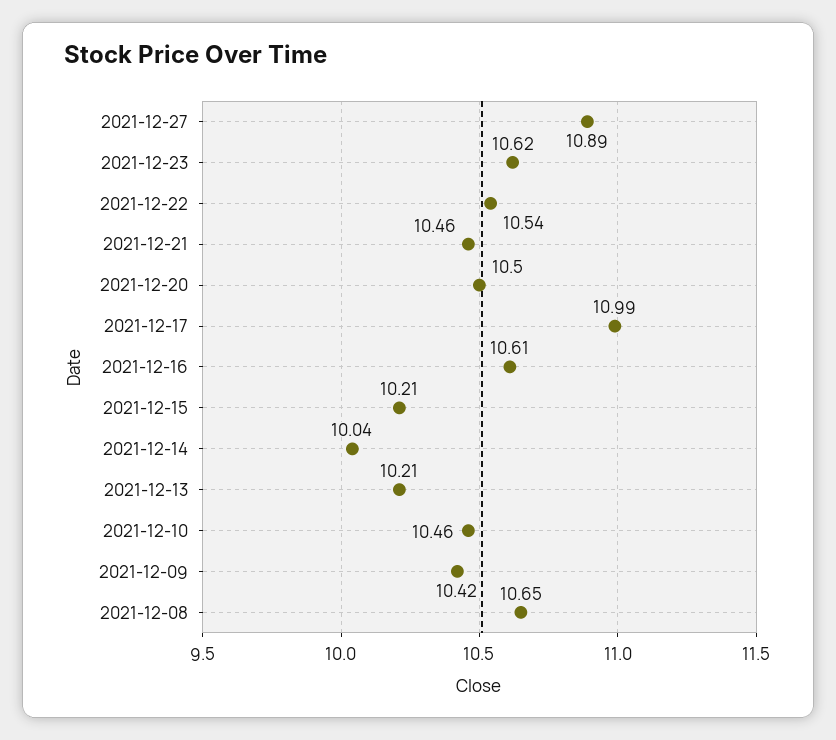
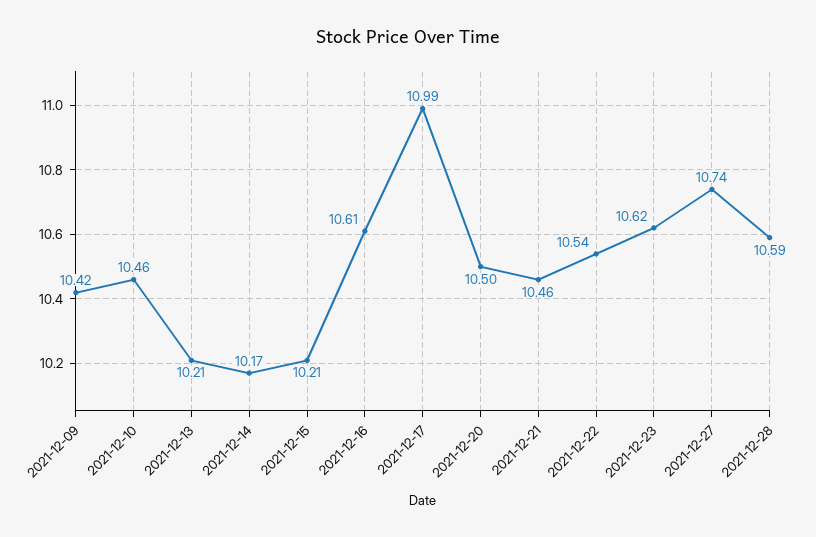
2021-12-27: 10.89 -> 10.74
2021-12-14: 10.04 -> 10.17
2021-12-08: 10.65 -> none
2021-12-28: none -> 10.59

